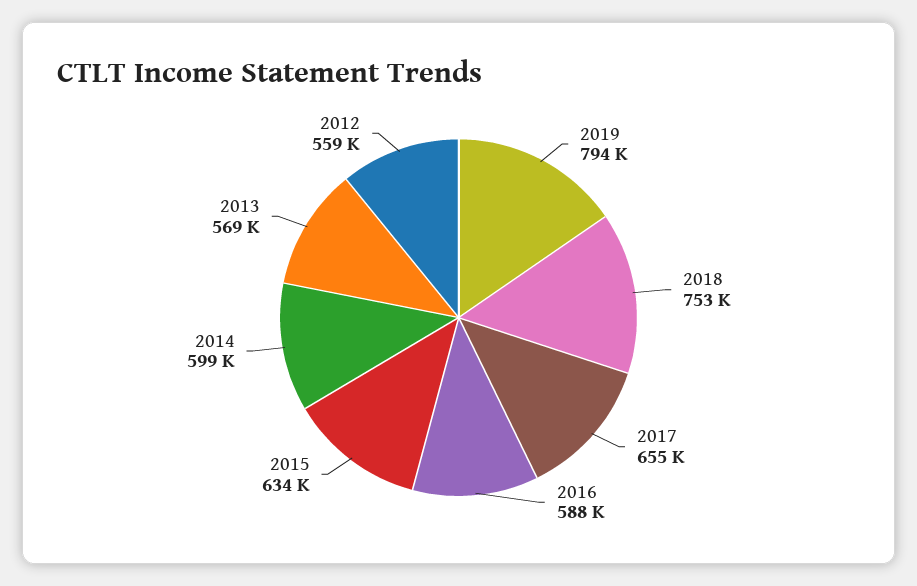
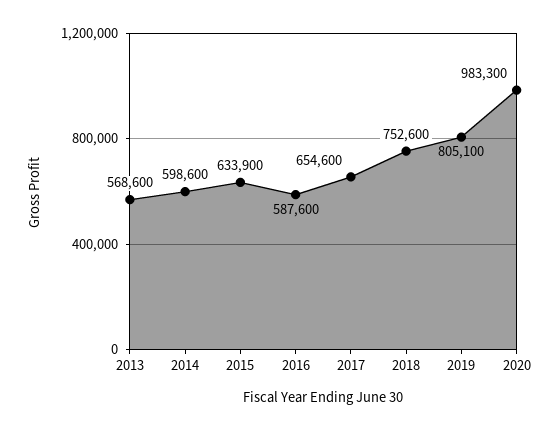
2019: 794000 -> 805100
2012: 559000 -> none
2020: none -> 983300

